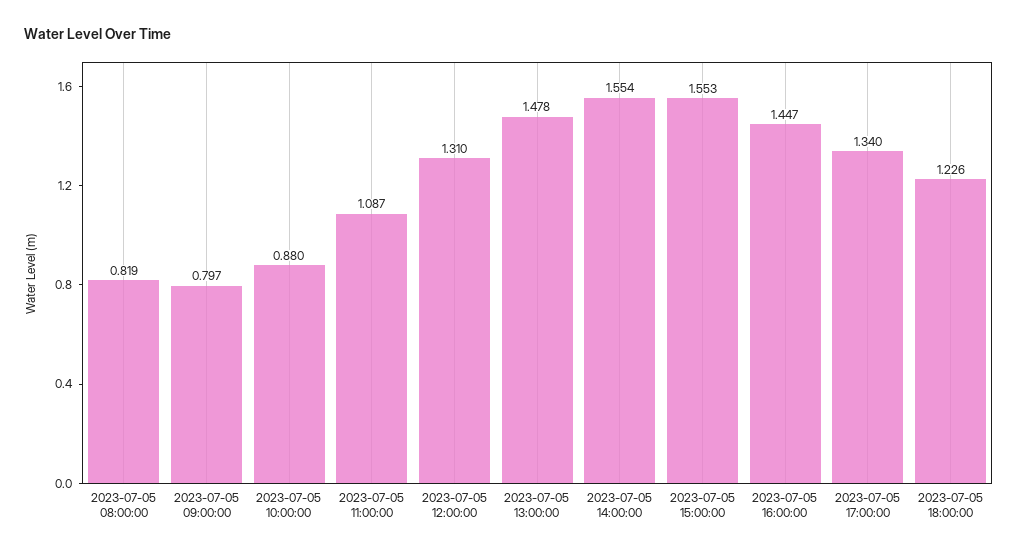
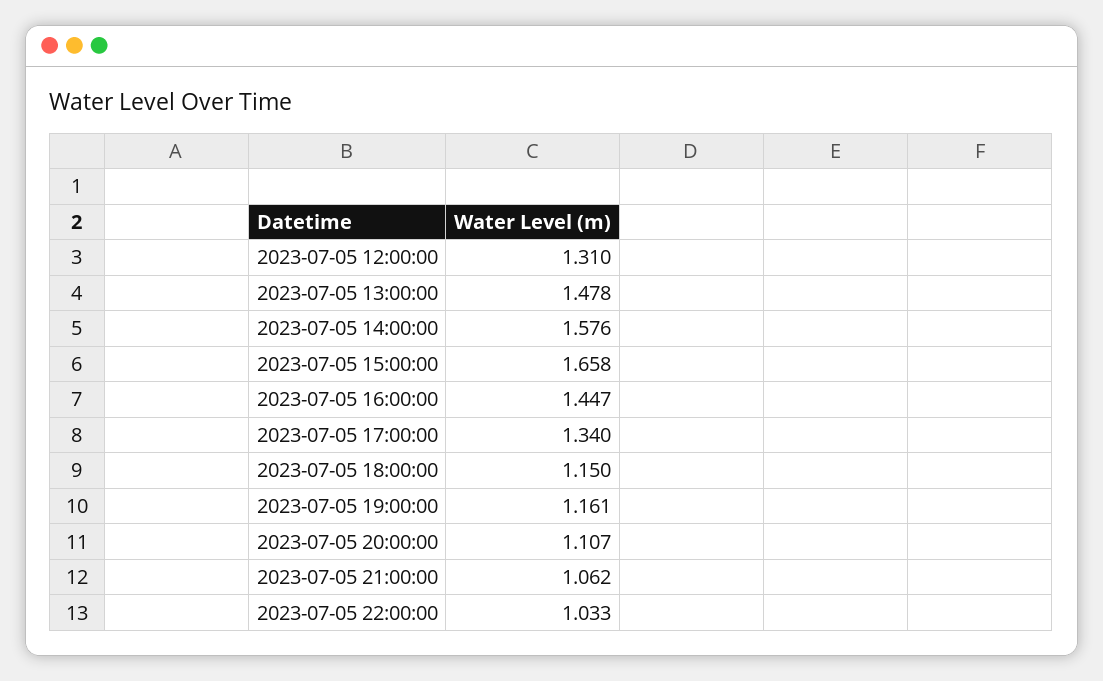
2023-07-05 08:00:00: 0.819 -> none
2023-07-05 09:00:00: 0.797 -> none
2023-07-05 10:00:00: 0.88 -> none
2023-07-05 11:00:00: 1.087 -> none
2023-07-05 14:00:00: 1.554 -> 1.576
2023-07-05 15:00:00: 1.553 -> 1.658
2023-07-05 18:00:00: 1.226 -> 1.15
2023-07-05 19:00:00: none -> 1.161
2023-07-05 20:00:00: none -> 1.107
2023-07-05 21:00:00: none -> 1.062
2023-07-05 22:00:00: none -> 1.033

